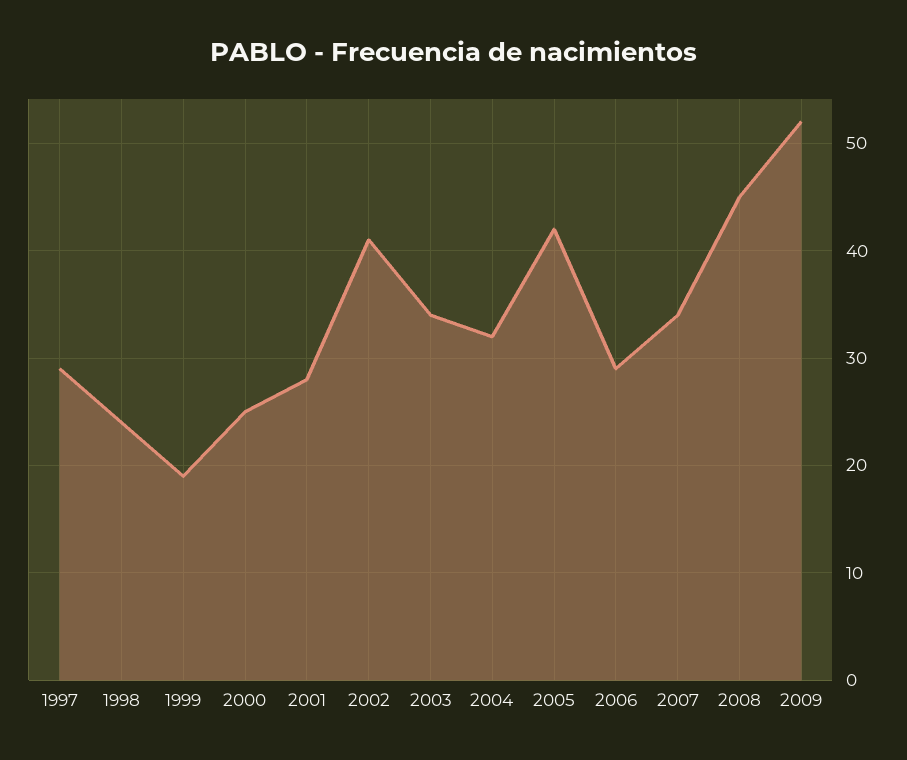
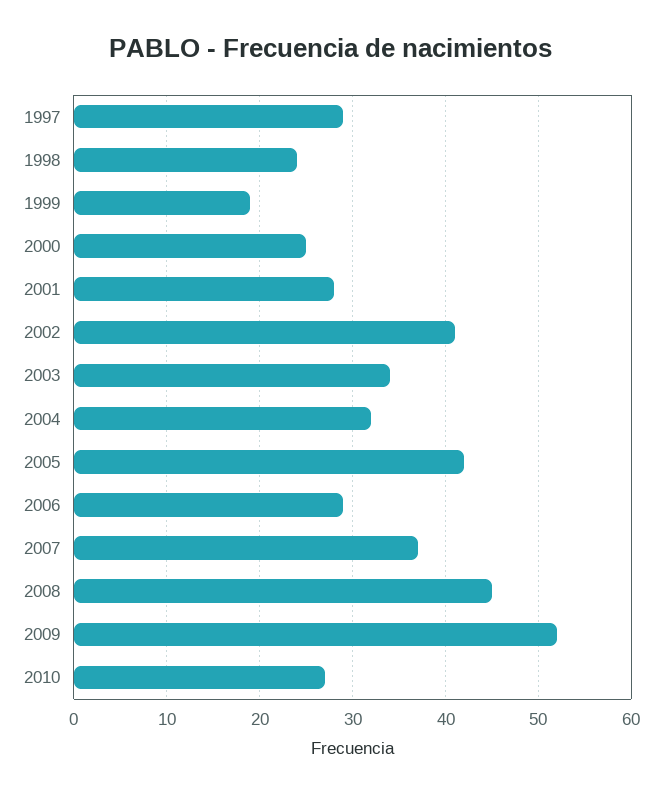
2007: 34 -> 37
2010: none -> 27

